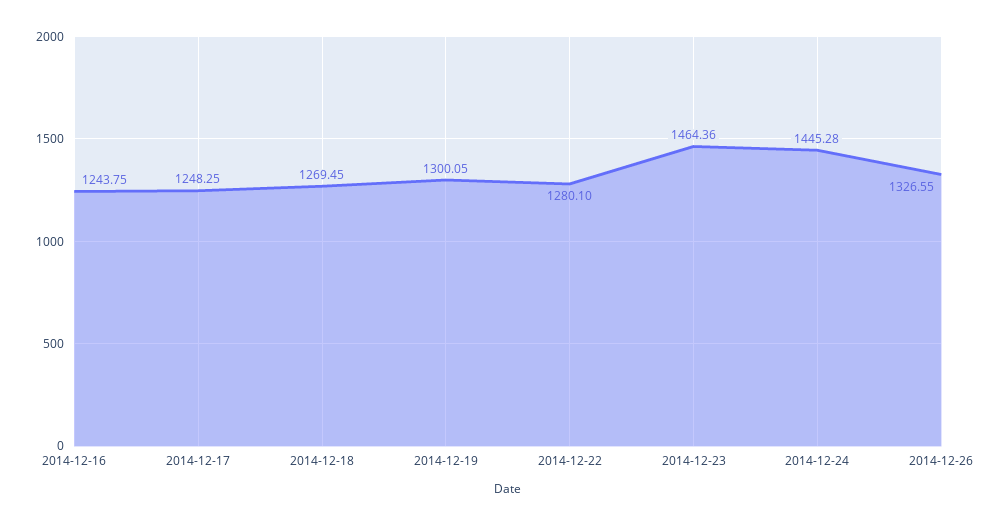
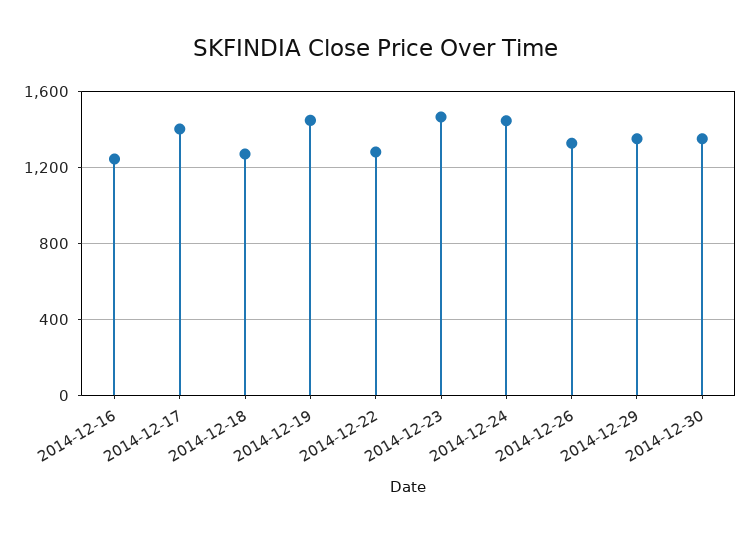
2014-12-17: 1248.25 -> 1400
2014-12-19: 1300.05 -> 1450
2014-12-29: none -> 1350
2014-12-30: none -> 1350

